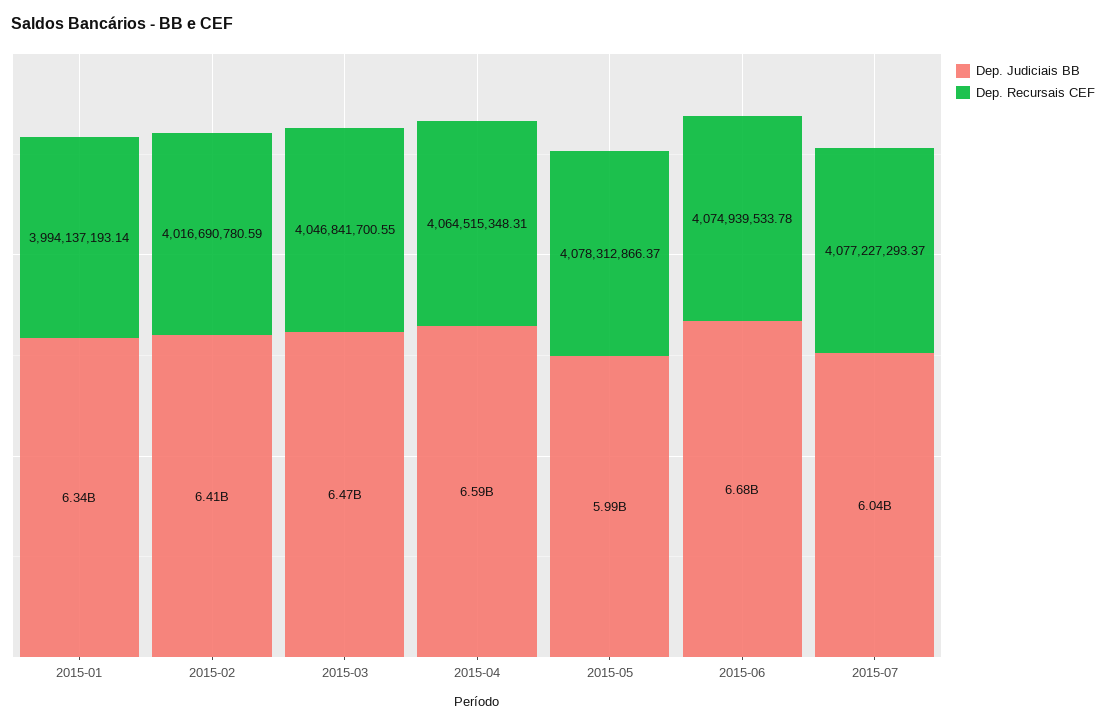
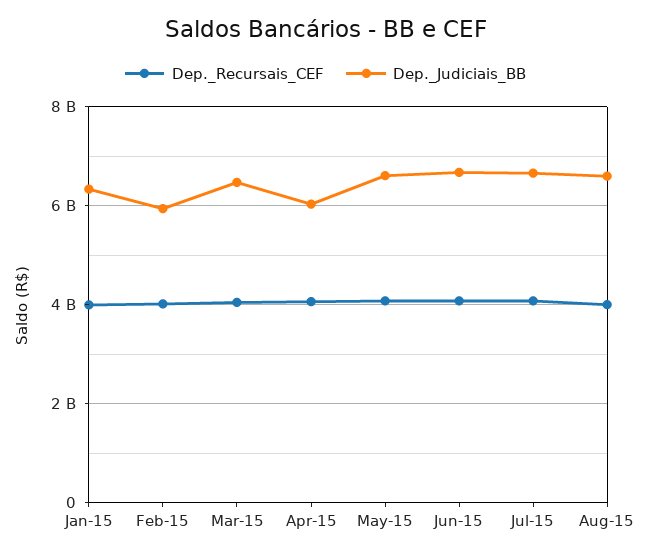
Dep. Judiciais BB, 2015-02: 6410000000 -> 6000000000
Dep. Judiciais BB, 2015-04: 6590000000 -> 6000000000
Dep. Judiciais BB, 2015-05: 5990000000 -> 6600000000
Dep. Judiciais BB, 2015-07: 6040000000 -> 6600000000
Dep. Recursais CEF, Aug-15: none -> 4000000000
Dep. Judiciais BB, Aug-15: none -> 6600000000

